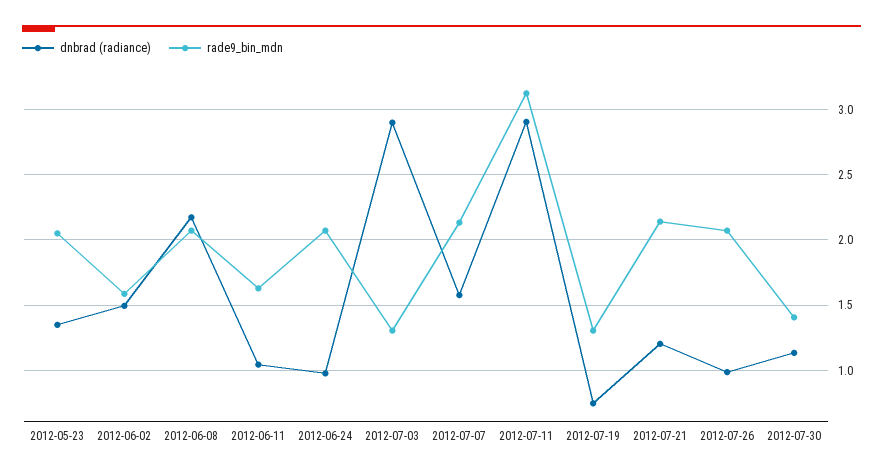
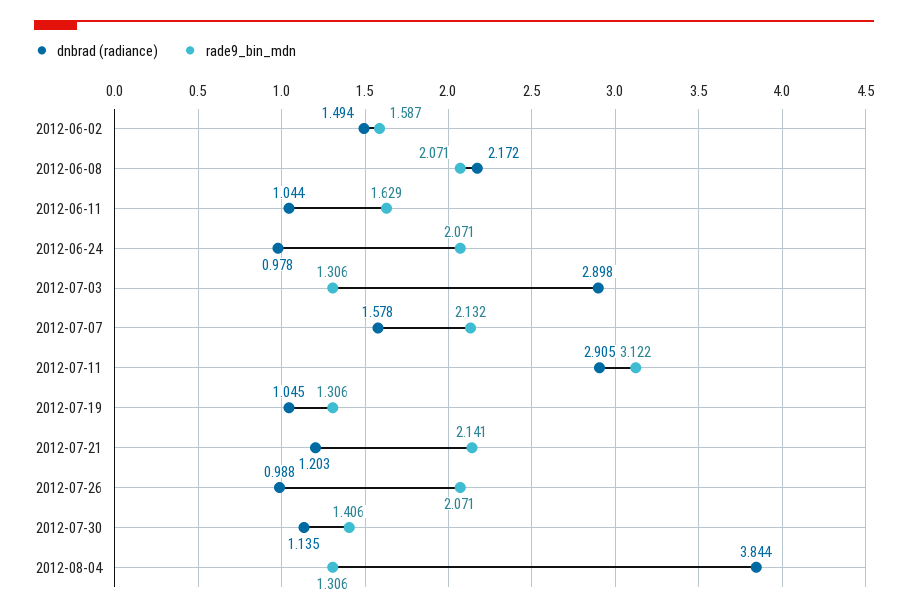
dnbrad (radiance), 2012-05-23: 1.35 -> none
rade9_bin_mdn, 2012-05-23: 2.05 -> none
dnbrad (radiance), 2012-07-19: 0.75 -> 1.045
dnbrad (radiance), 2012-08-04: none -> 3.844
rade9_bin_mdn, 2012-08-04: none -> 1.306

